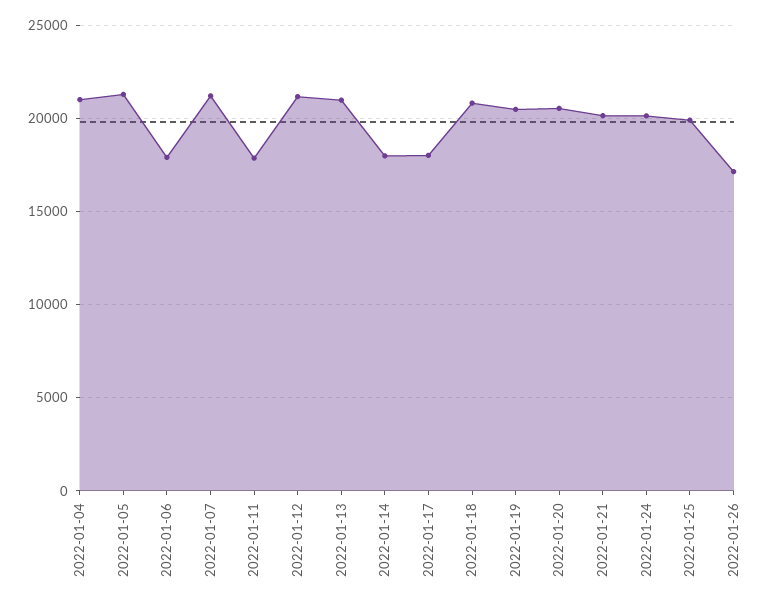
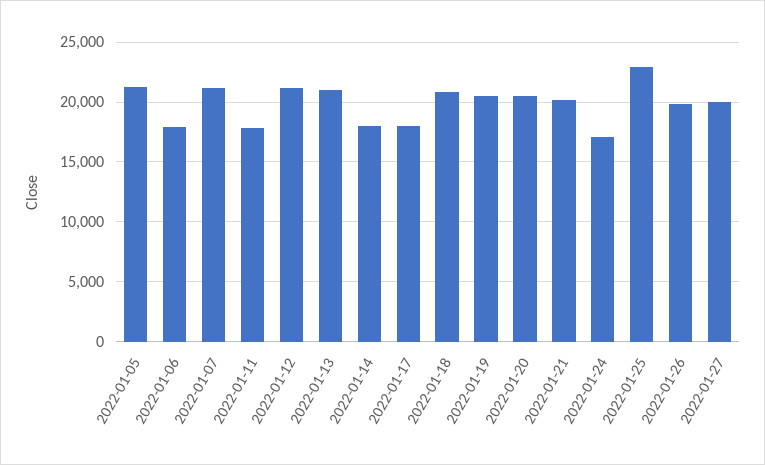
2022-01-04: 21000 -> none
2022-01-24: 20000 -> 17000
2022-01-25: 20000 -> 23000
2022-01-26: 17000 -> 20000
2022-01-27: none -> 20000

